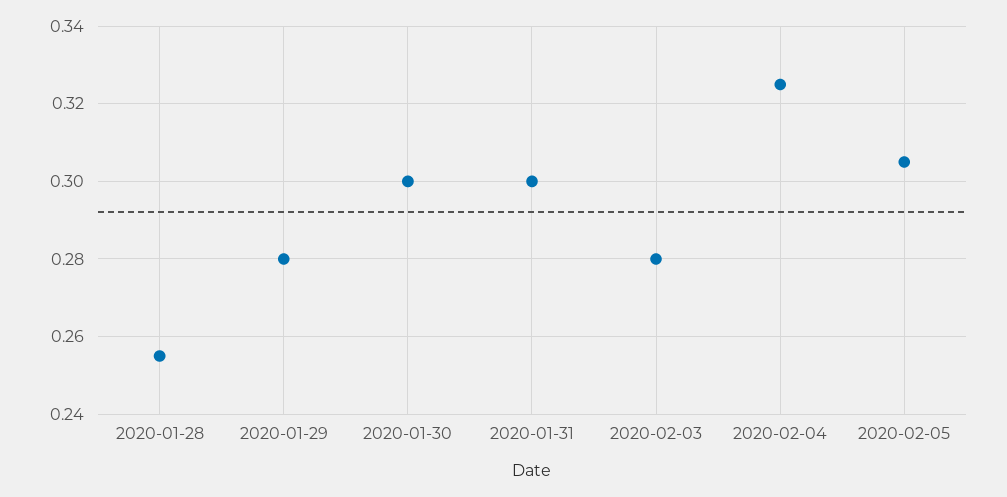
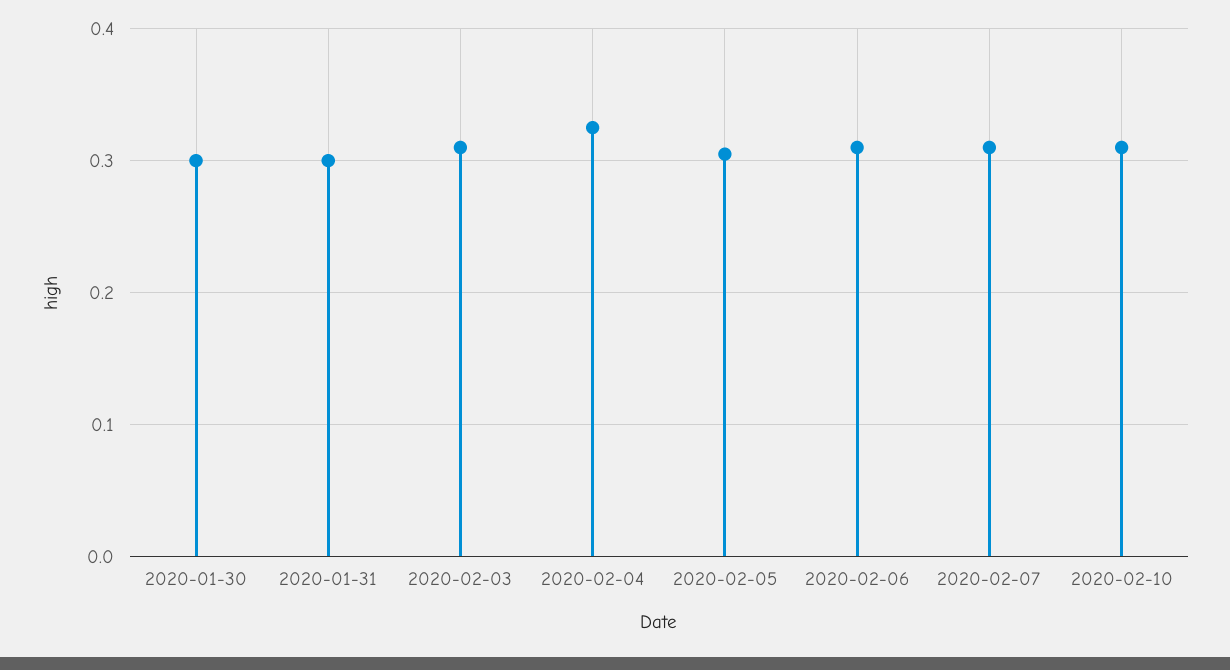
2020-01-28: 0.255 -> none
2020-01-29: 0.28 -> none
2020-02-03: 0.28 -> 0.31
2020-02-06: none -> 0.31
2020-02-07: none -> 0.31
2020-02-10: none -> 0.31

